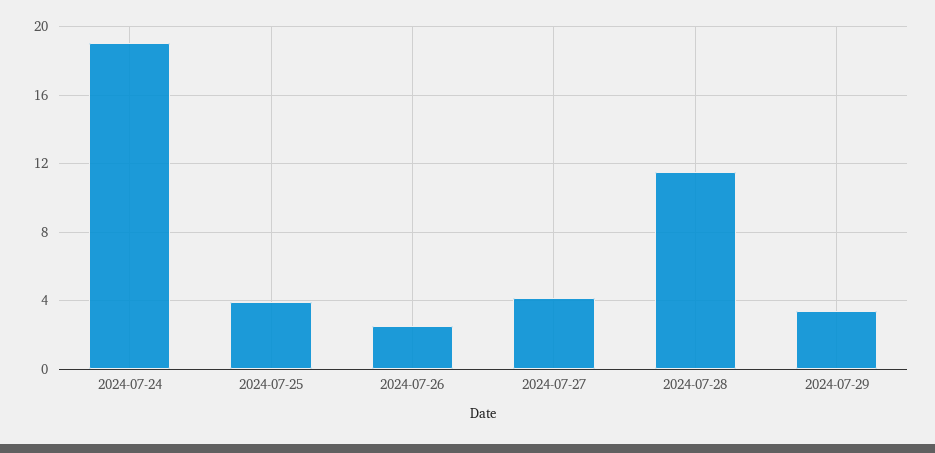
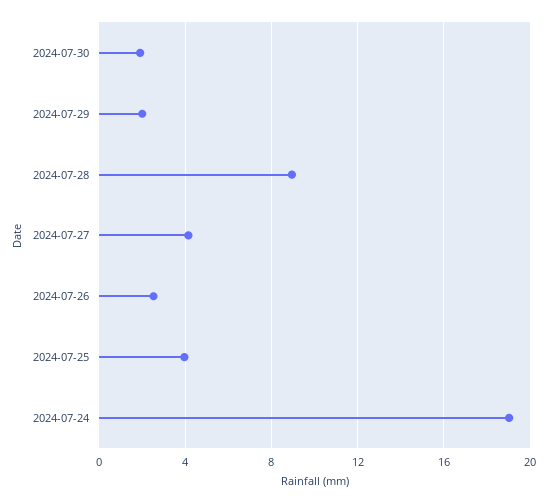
2024-07-28: 11.5 -> 9
2024-07-29: 3.5 -> 2
2024-07-30: none -> 2

